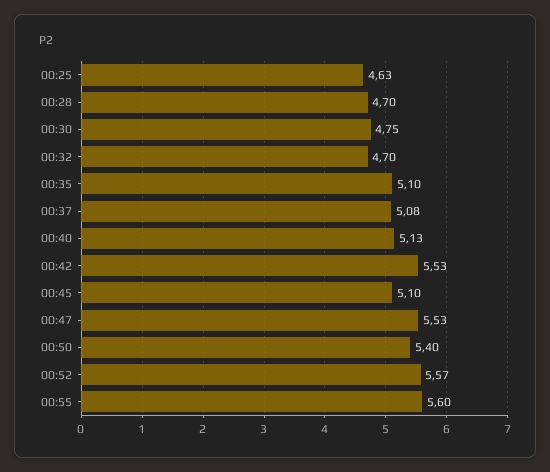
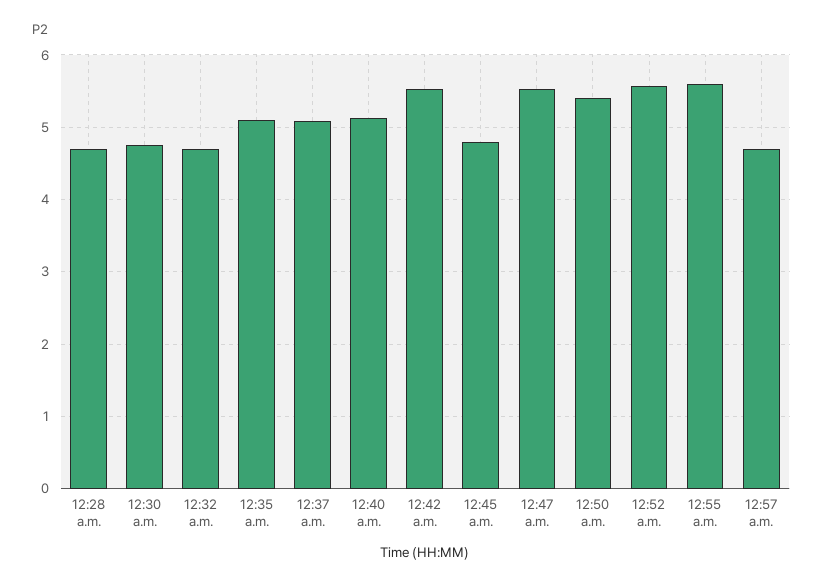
00:25: 4.63 -> none
00:45: 5.1 -> 4.8
12:57 a.m.: none -> 4.7

